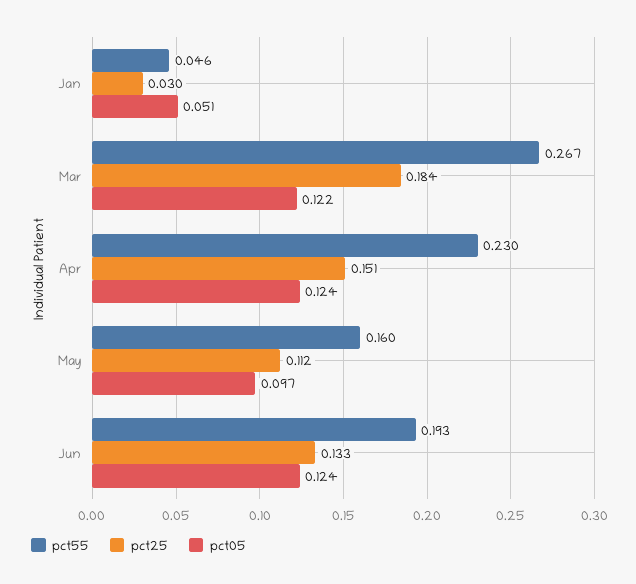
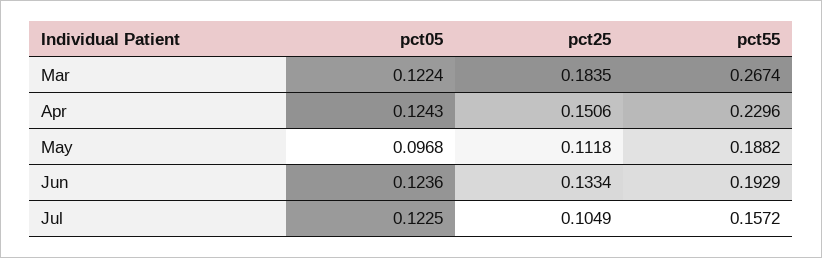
pct55, Jan: 0.046 -> none
pct25, Jan: 0.03 -> none
pct05, Jan: 0.051 -> none
pct55, May: 0.16 -> 0.1882
pct05, Jul: none -> 0.1225
pct25, Jul: none -> 0.1049
pct55, Jul: none -> 0.1572

